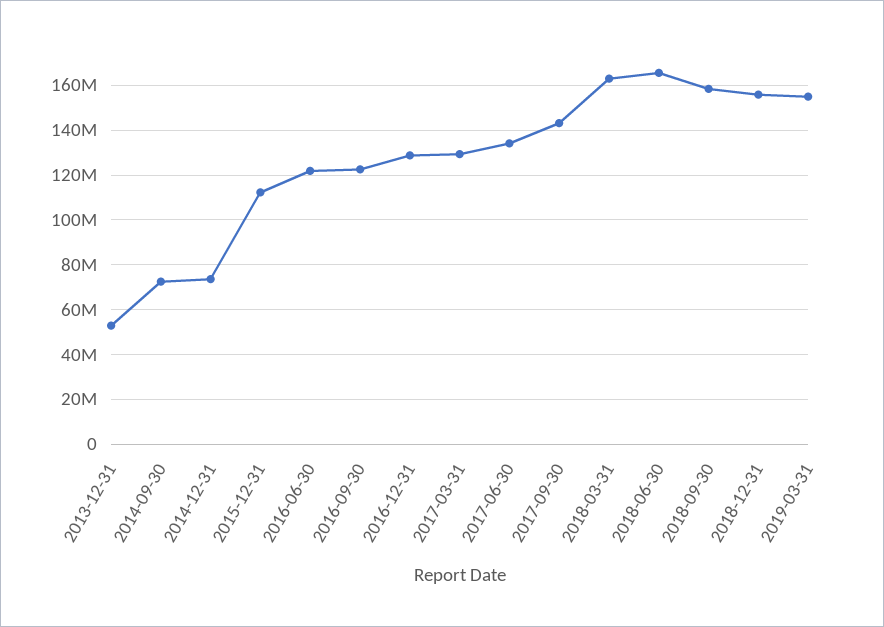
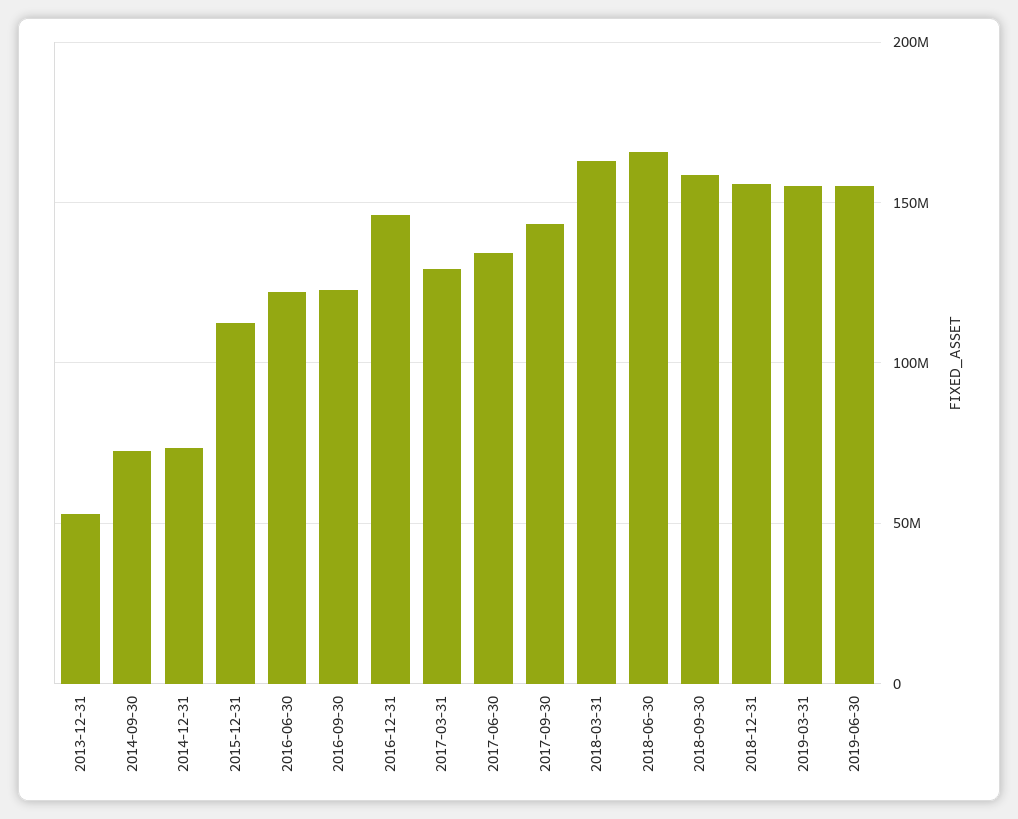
2016-12-31: 130000000 -> 145000000
2019-06-30: none -> 155000000

